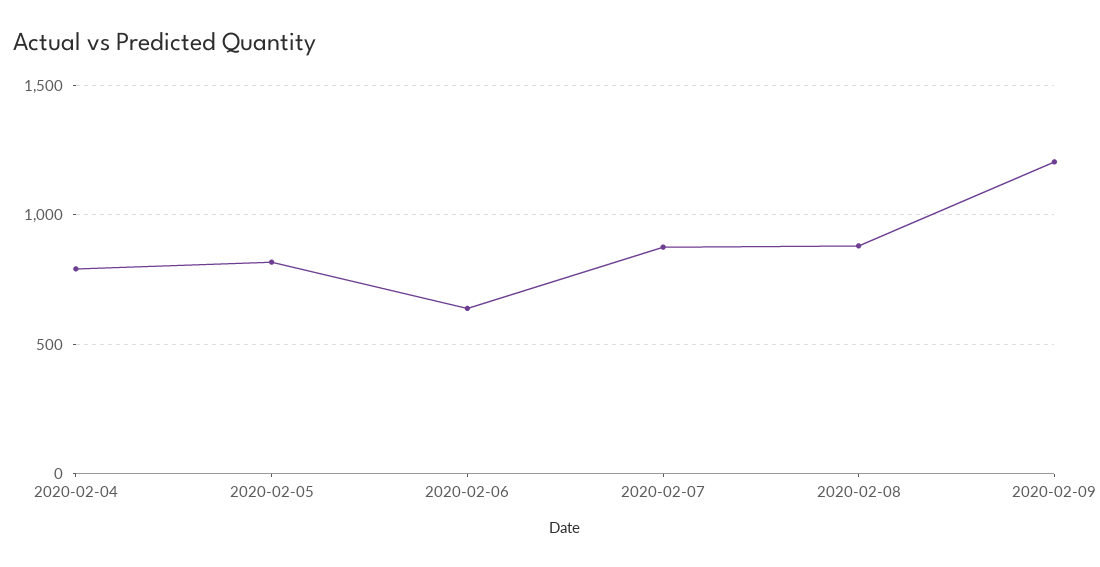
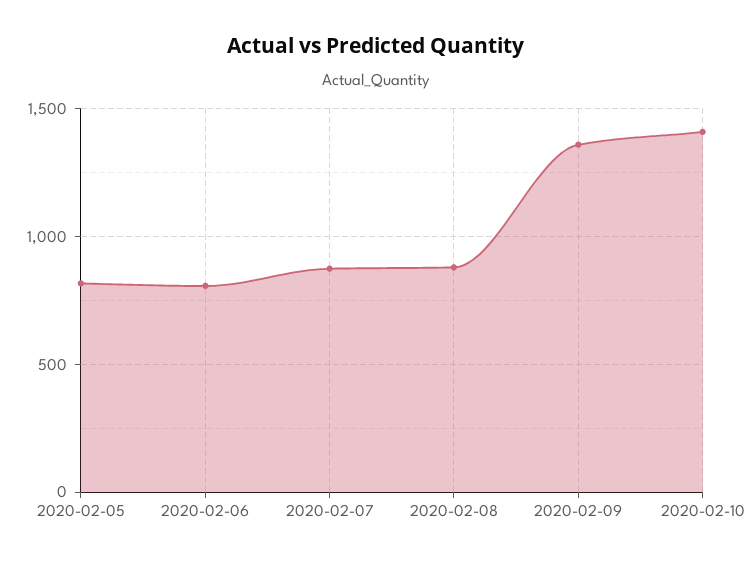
2020-02-04: 800 -> none
2020-02-06: 650 -> 800
2020-02-09: 1200 -> 1350
2020-02-10: none -> 1400

